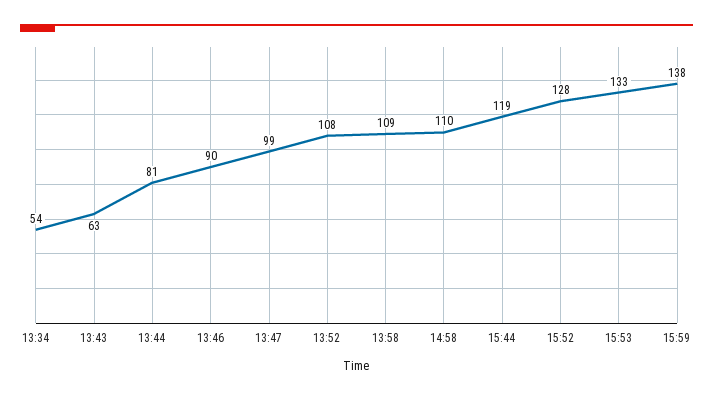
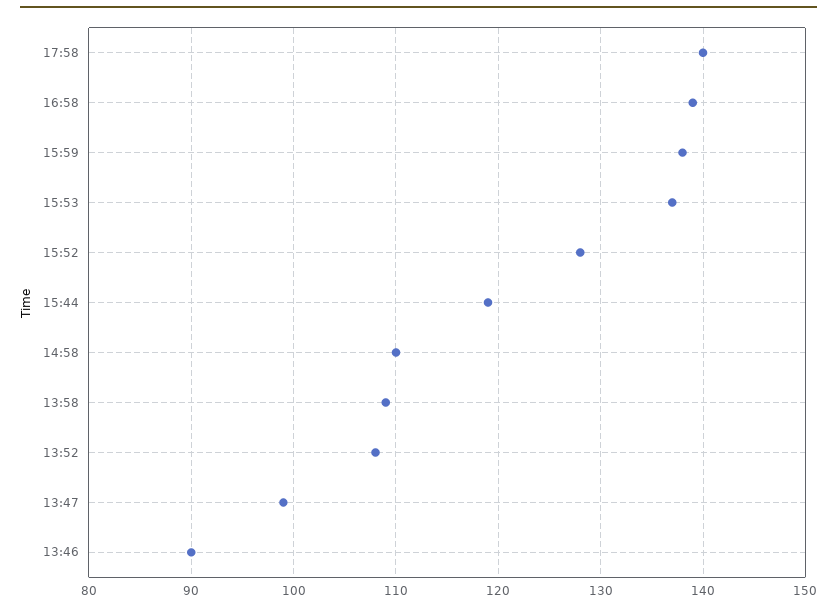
13:34: 54 -> none
13:43: 63 -> none
13:44: 81 -> none
15:53: 133 -> 137
17:58: none -> 140
16:58: none -> 139

